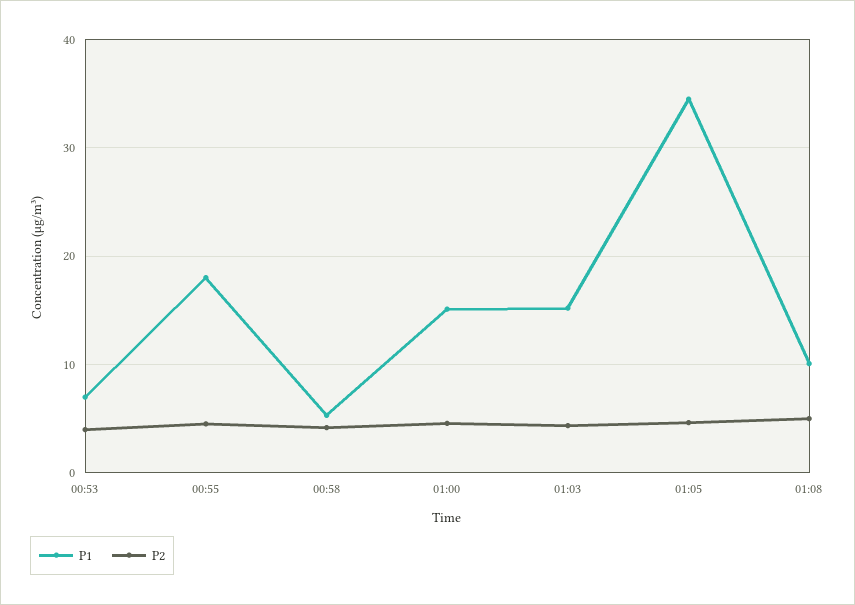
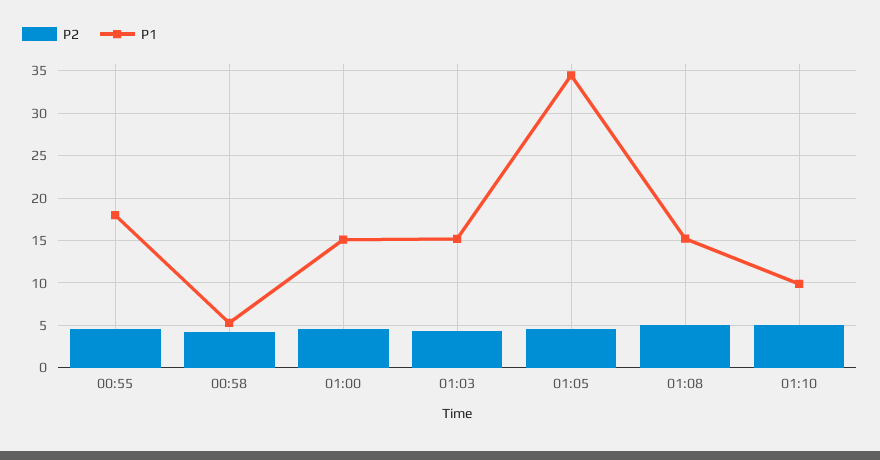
P1, 00:53: 7 -> none
P2, 00:53: 4 -> none
P1, 01:08: 10 -> 15
P2, 01:10: none -> 5
P1, 01:10: none -> 10

